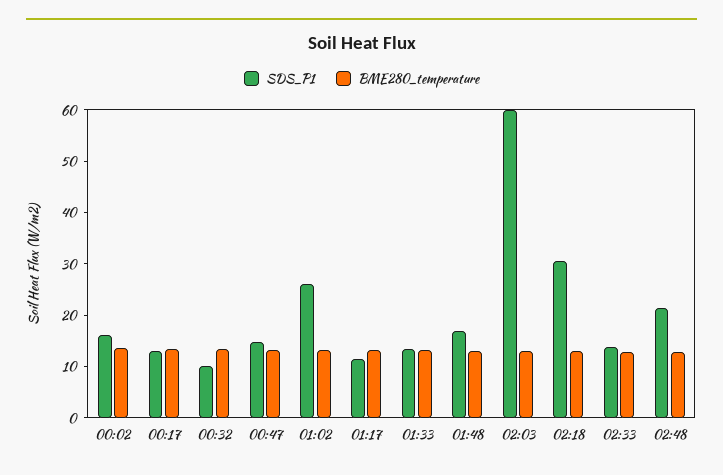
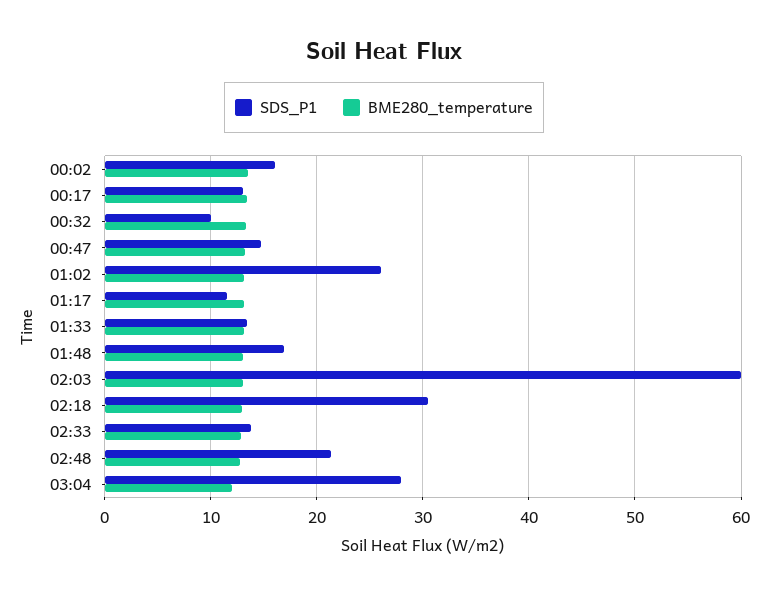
SDS_P1, 03:04: none -> 28
BME280_temperature, 03:04: none -> 12

